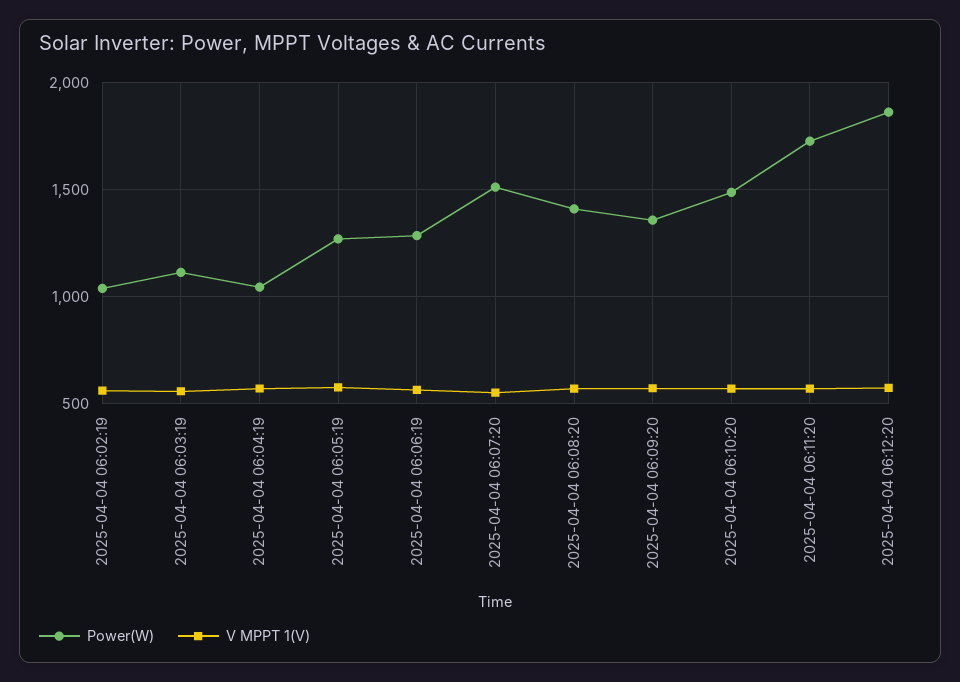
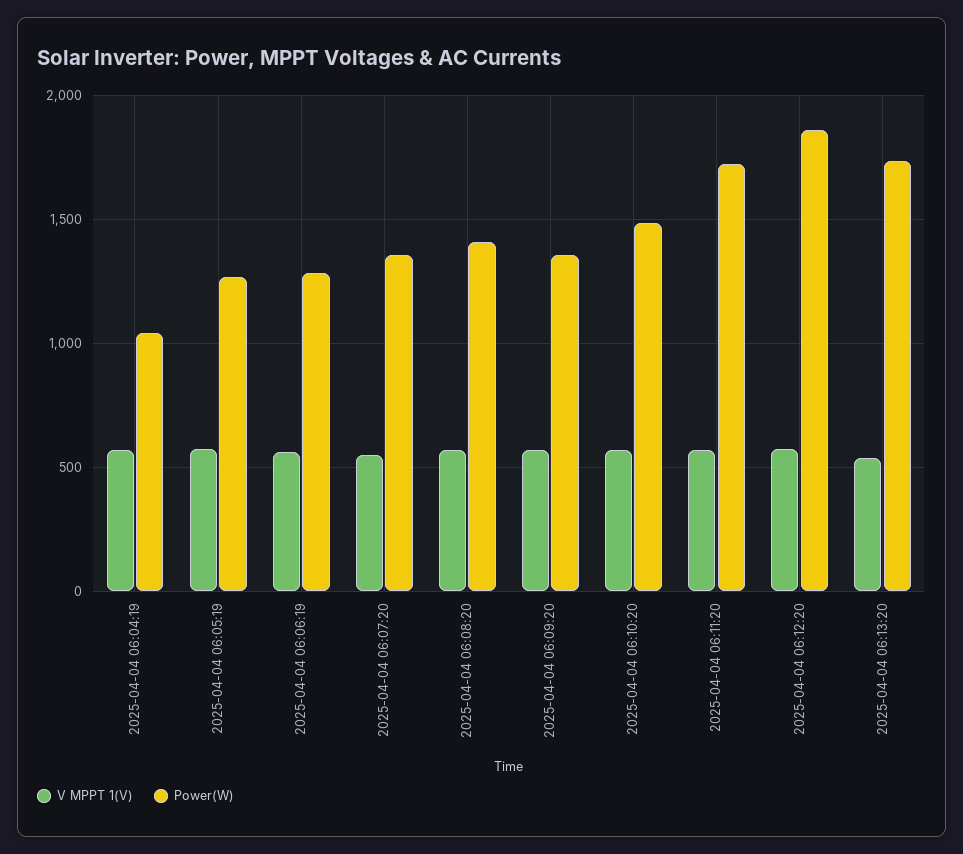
Power(W), 2025-04-04 06:02:19: 1050 -> none
V MPPT 1(V), 2025-04-04 06:02:19: 550 -> none
Power(W), 2025-04-04 06:03:19: 1100 -> none
V MPPT 1(V), 2025-04-04 06:03:19: 550 -> none
Power(W), 2025-04-04 06:07:20: 1500 -> 1350
V MPPT 1(V), 2025-04-04 06:13:20: none -> 550
Power(W), 2025-04-04 06:13:20: none -> 1750

